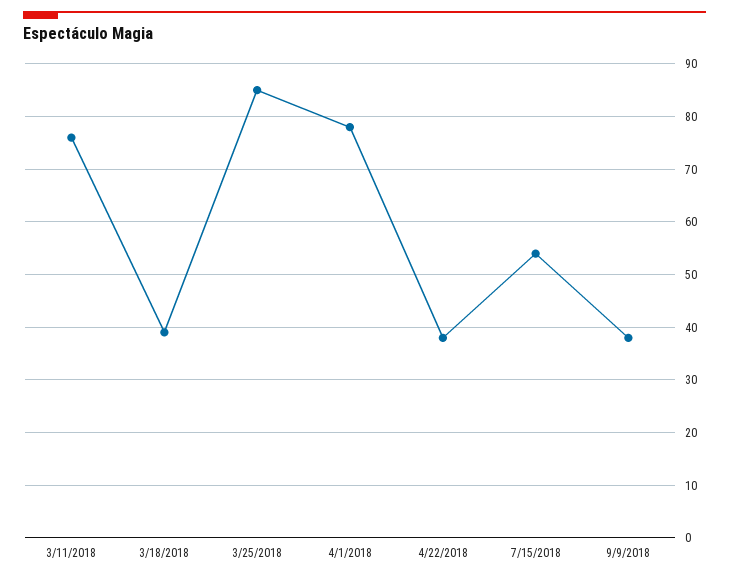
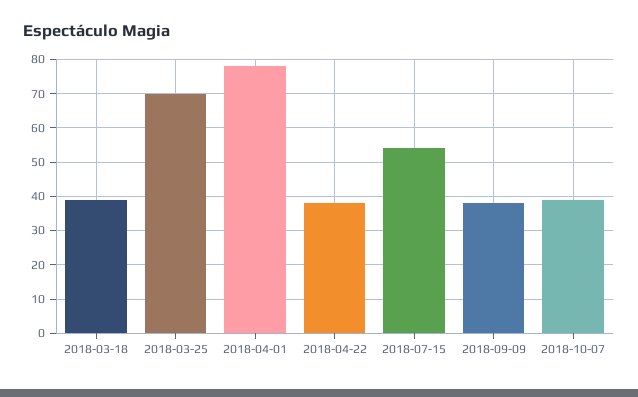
3/11/2018: 75 -> none
3/25/2018: 85 -> 70
2018-10-07: none -> 40

